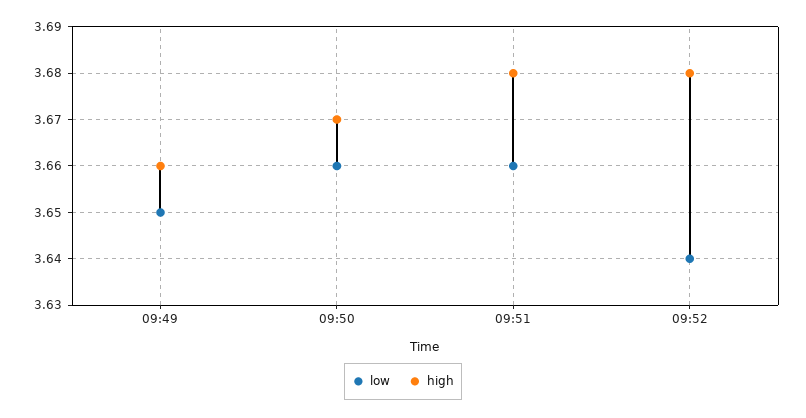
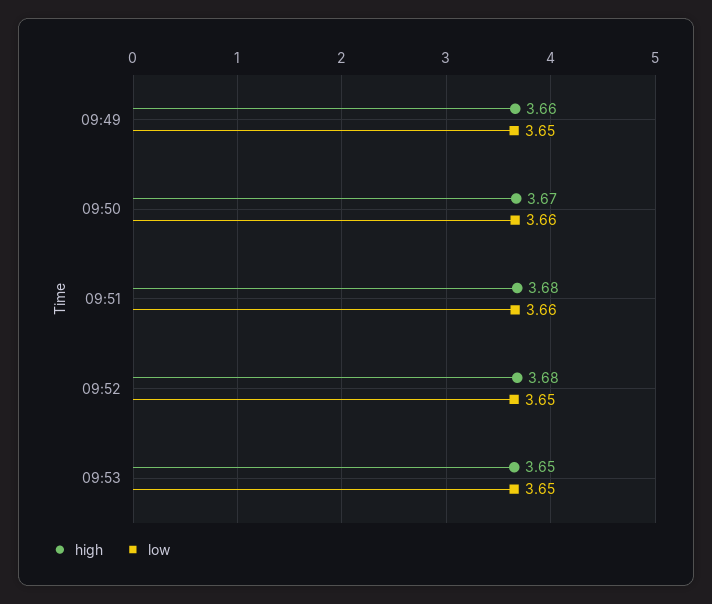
low, 09:52: 3.64 -> 3.65
high, 09:53: none -> 3.65
low, 09:53: none -> 3.65

